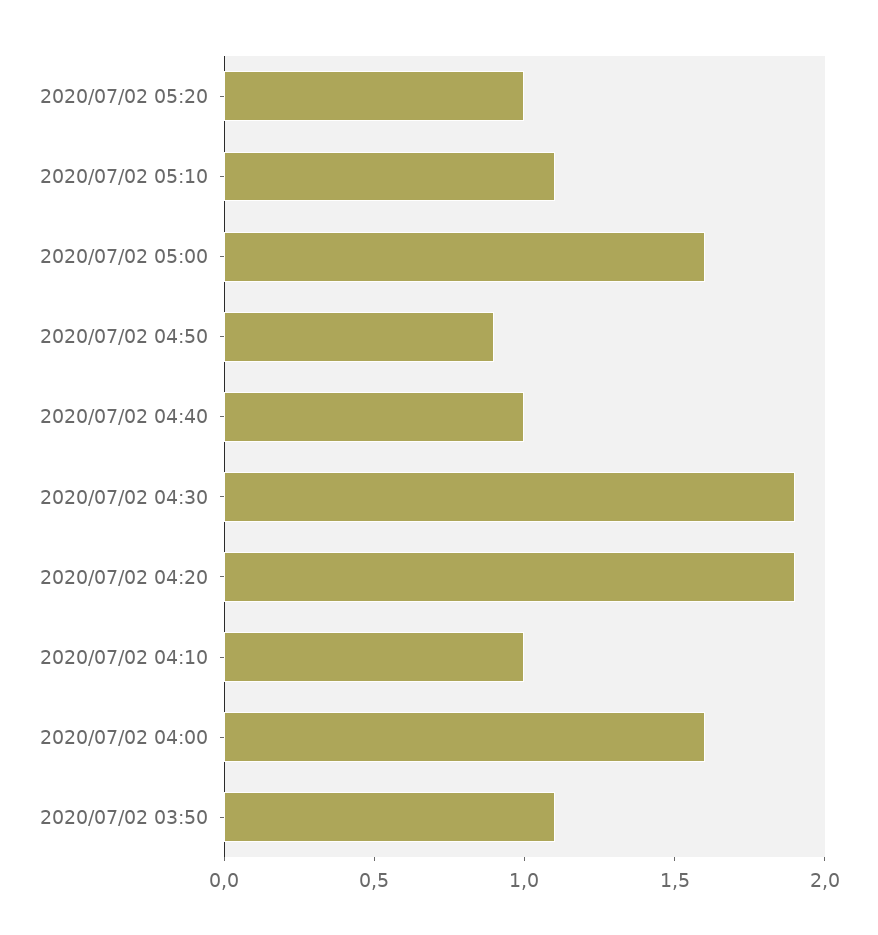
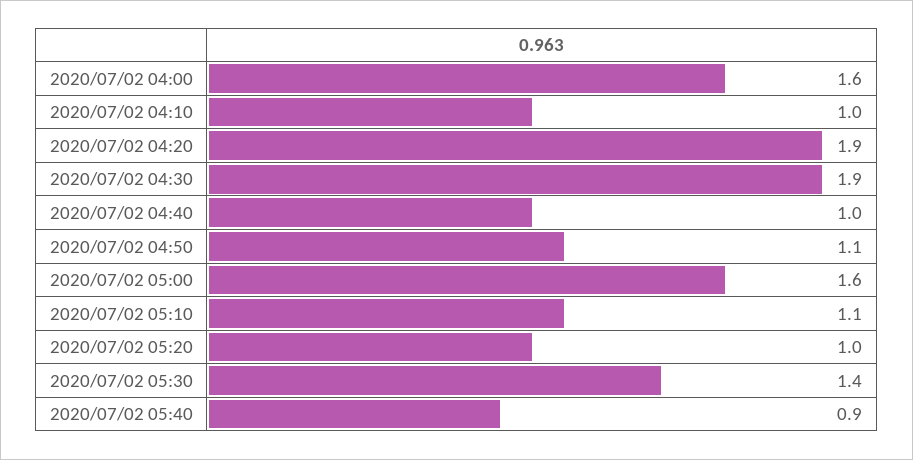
2020/07/02 04:50: 0.9 -> 1.1
2020/07/02 03:50: 1.1 -> none
2020/07/02 05:30: none -> 1.4
2020/07/02 05:40: none -> 0.9

